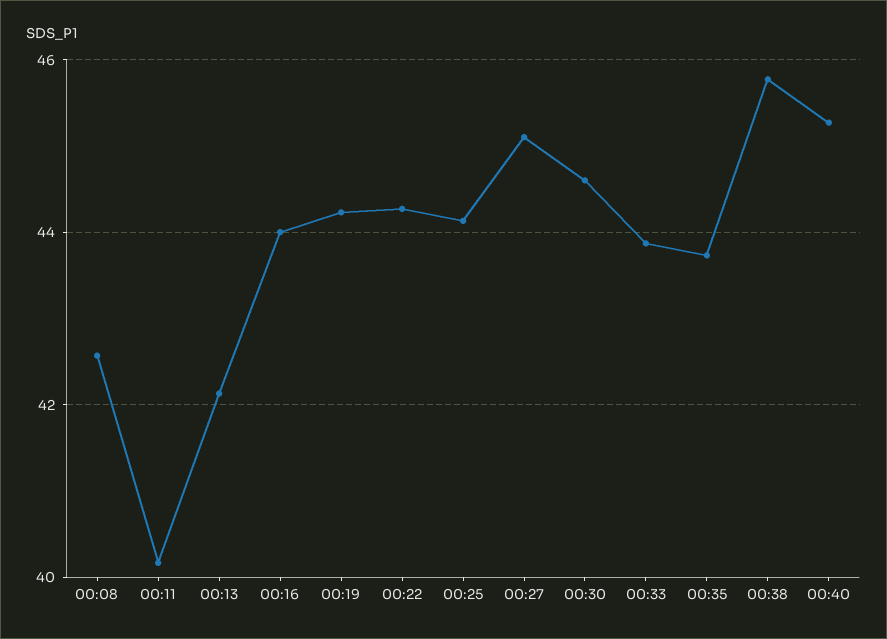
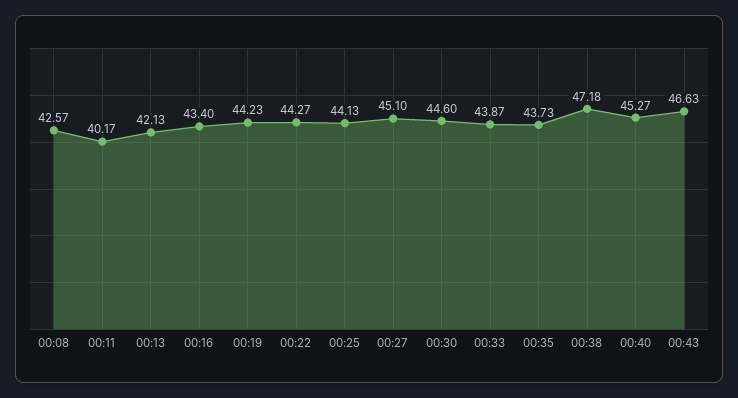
00:16: 44 -> 43.4
00:38: 45.8 -> 47.18
00:43: none -> 46.63

